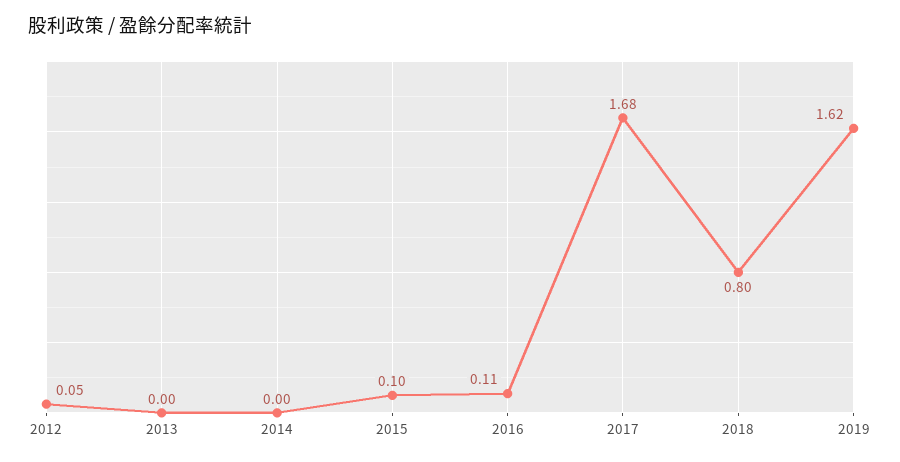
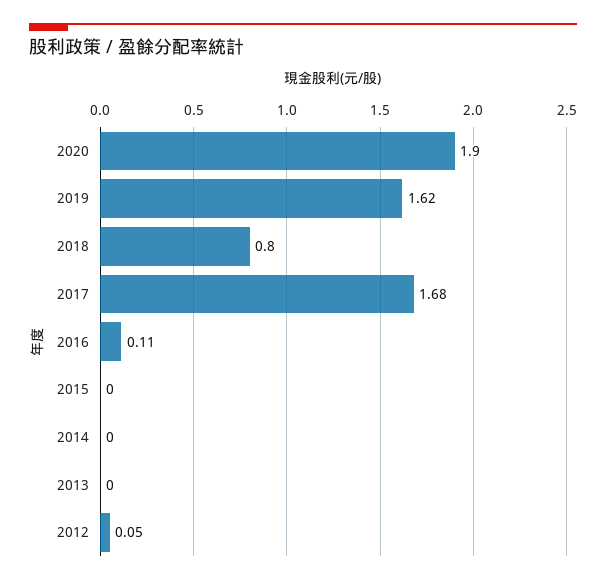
2015: 0.1 -> 0
2020: none -> 1.9

